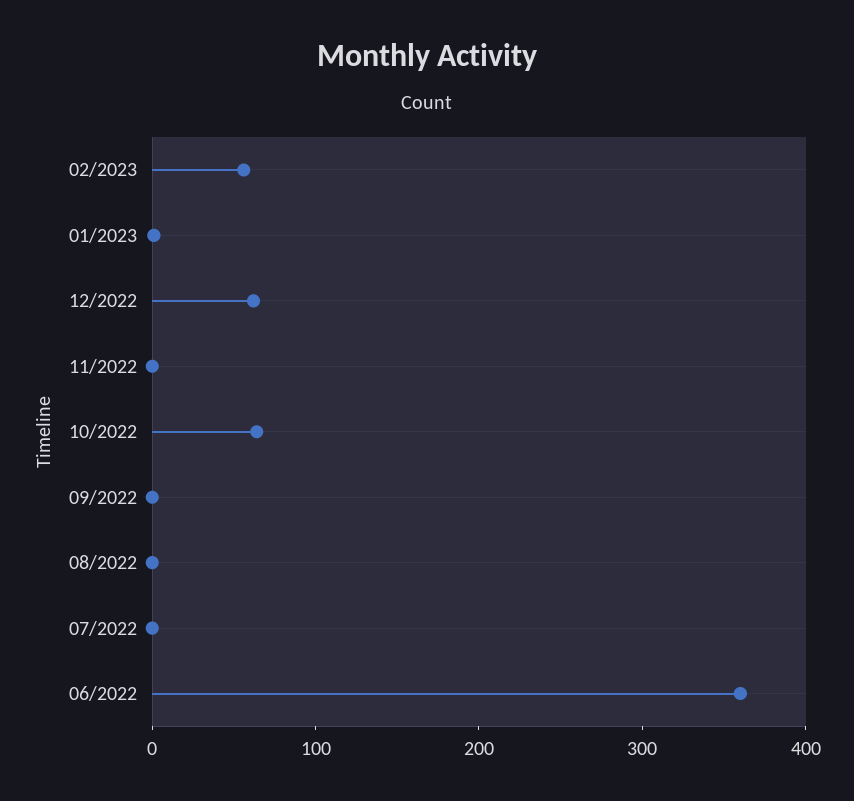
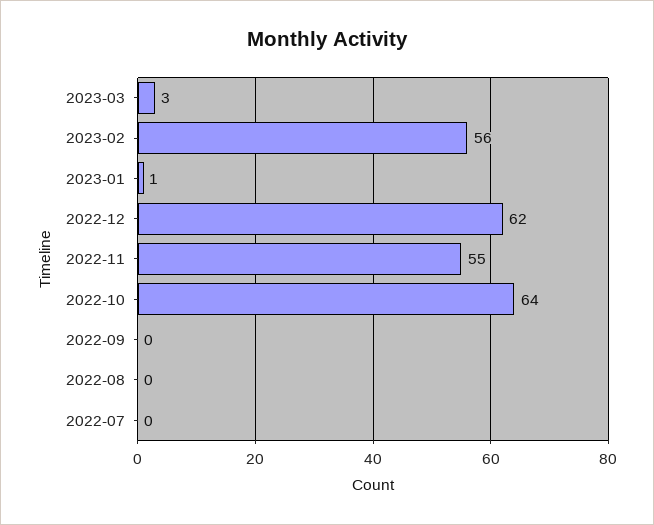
11/2022: 0 -> 55
06/2022: 360 -> none
2023-03: none -> 3

